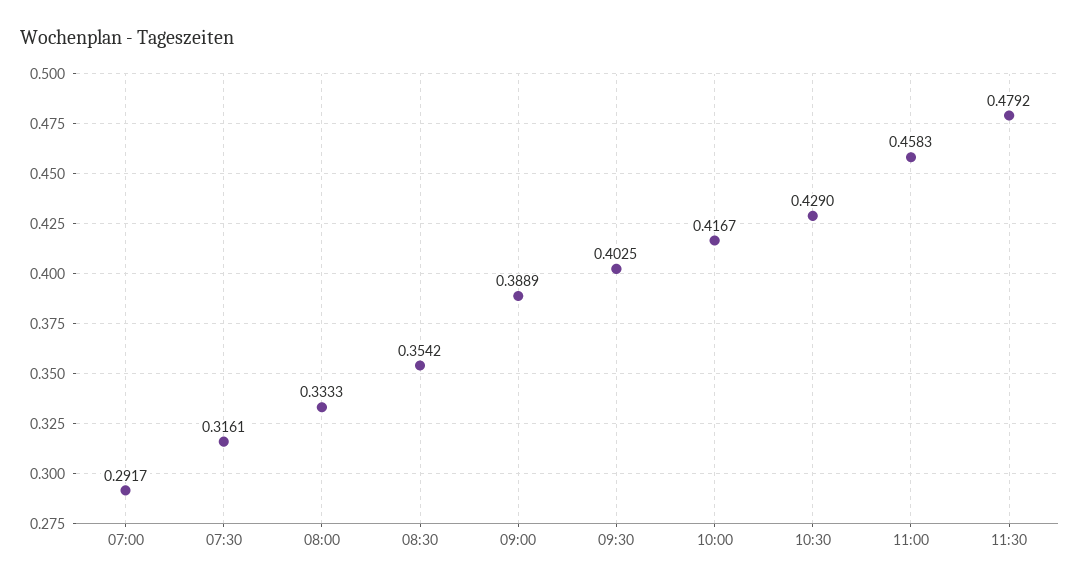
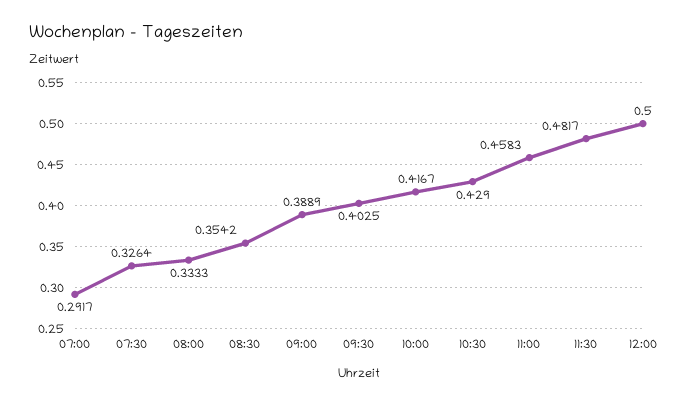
07:30: 0.3161 -> 0.3264
11:30: 0.4792 -> 0.4817
12:00: none -> 0.5

